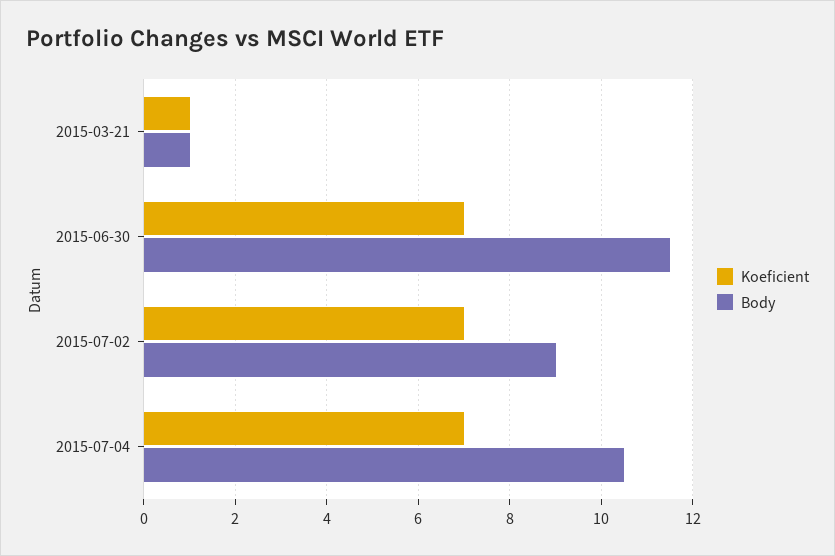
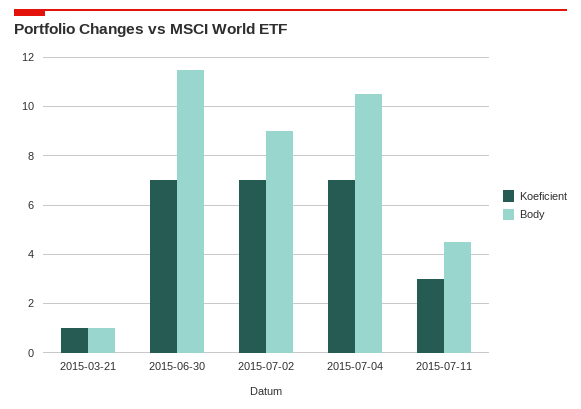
Koeficient, 2015-07-11: none -> 3
Body, 2015-07-11: none -> 4.5

